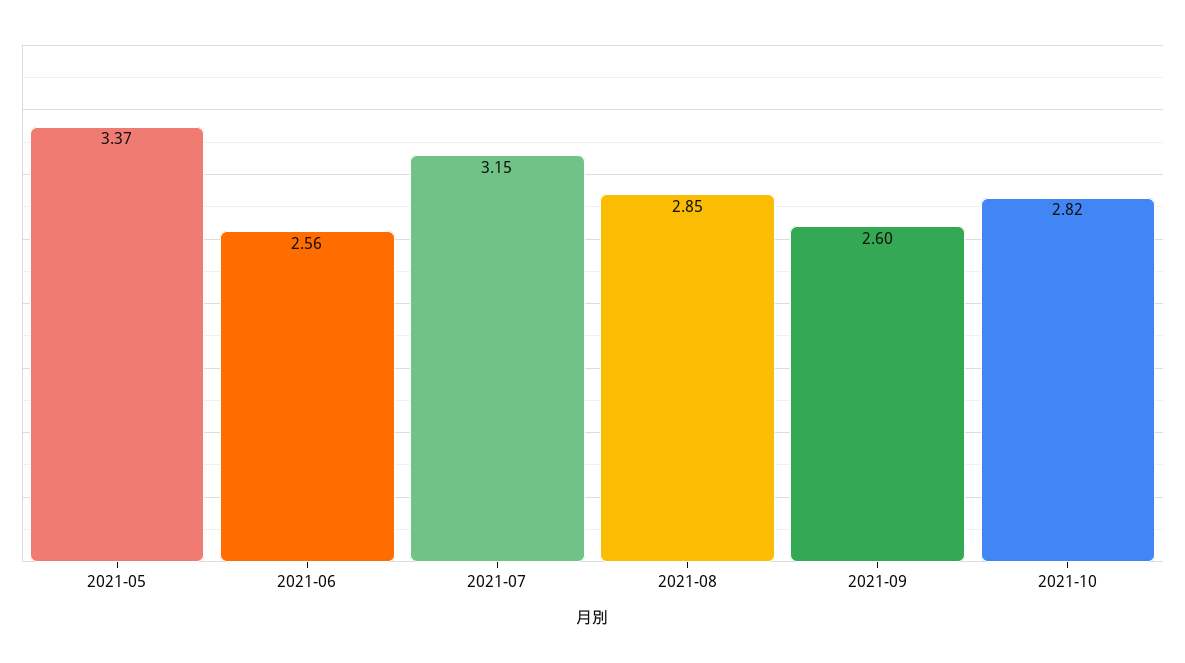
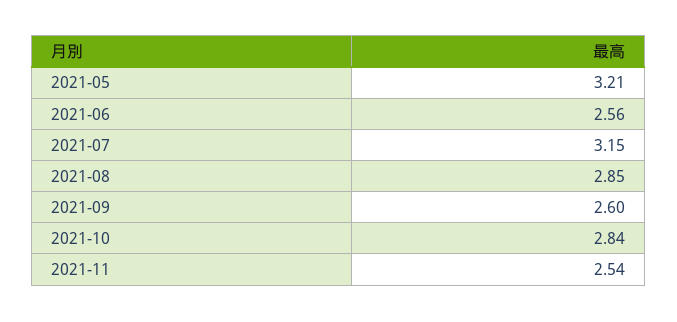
2021-05: 3.37 -> 3.21
2021-10: 2.82 -> 2.84
2021-11: none -> 2.54

